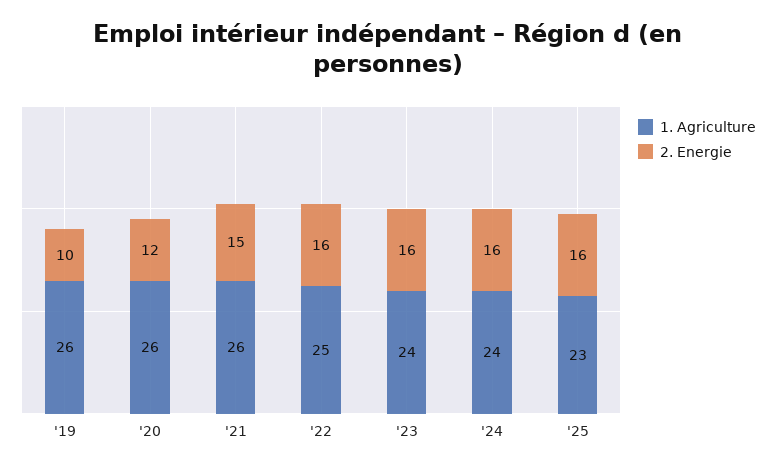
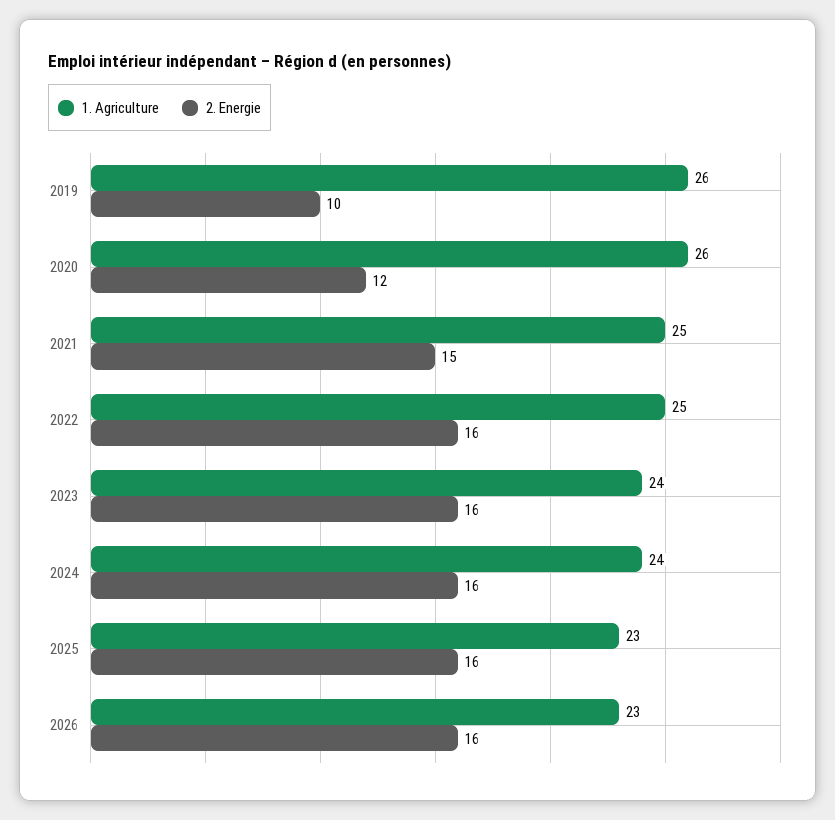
1. Agriculture, '21: 26 -> 25
1. Agriculture, 2026: none -> 23
2. Energie, 2026: none -> 16

